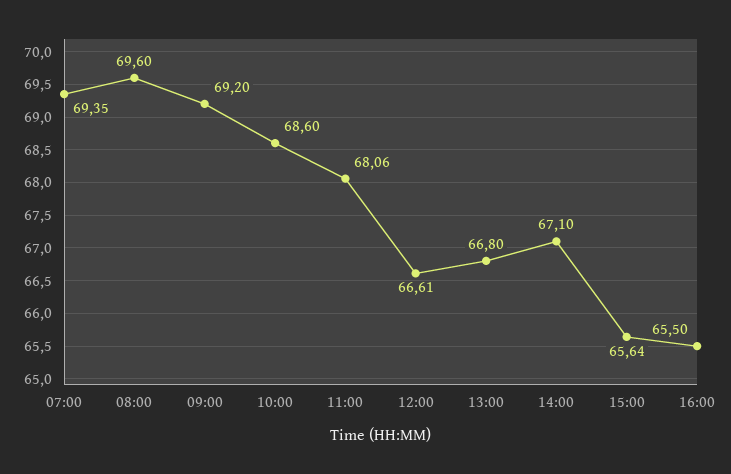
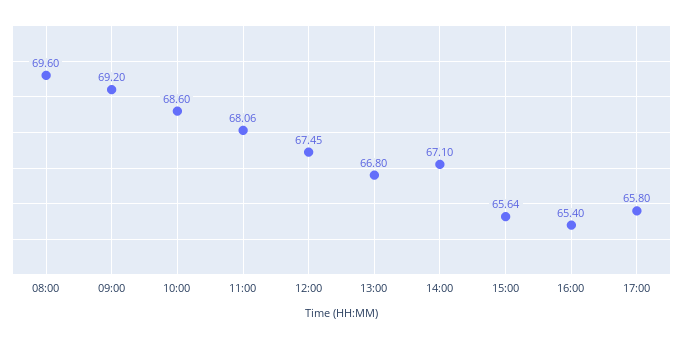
07:00: 69.35 -> none
12:00: 66.61 -> 67.45
16:00: 65.5 -> 65.4
17:00: none -> 65.8

